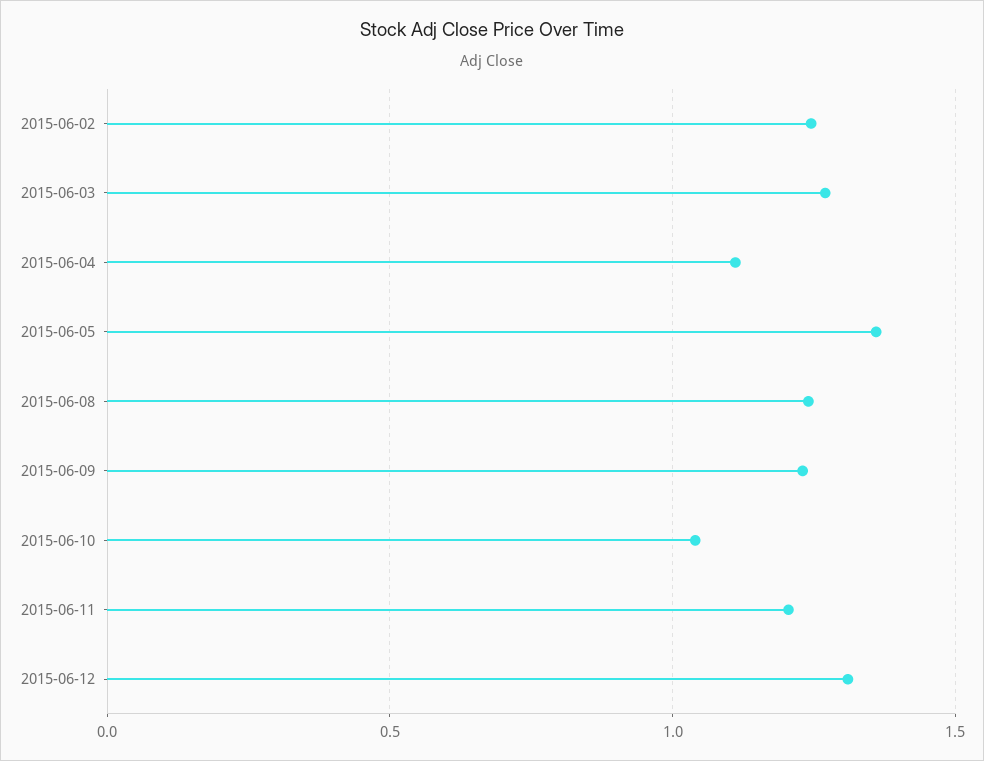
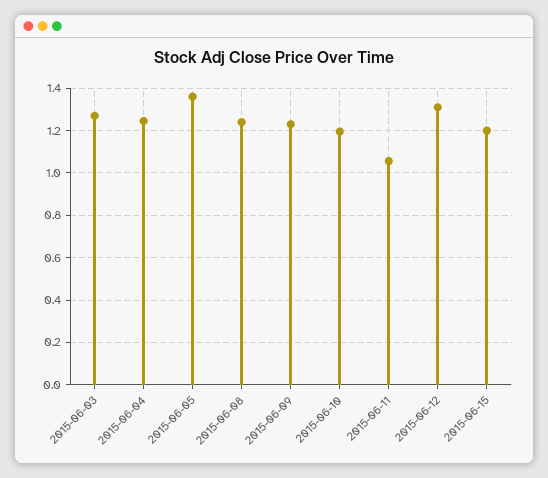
2015-06-02: 1.25 -> none
2015-06-04: 1.1 -> 1.25
2015-06-10: 1.05 -> 1.2
2015-06-11: 1.2 -> 1.05
2015-06-15: none -> 1.2

